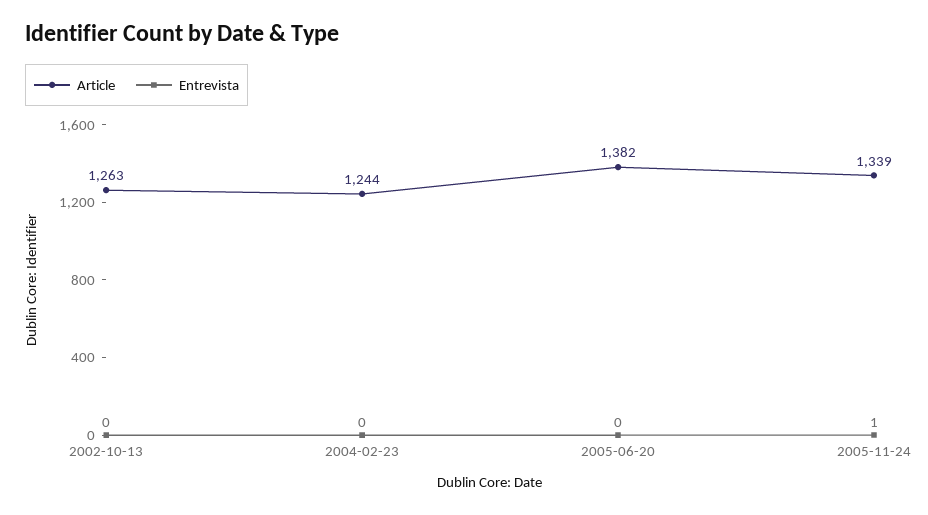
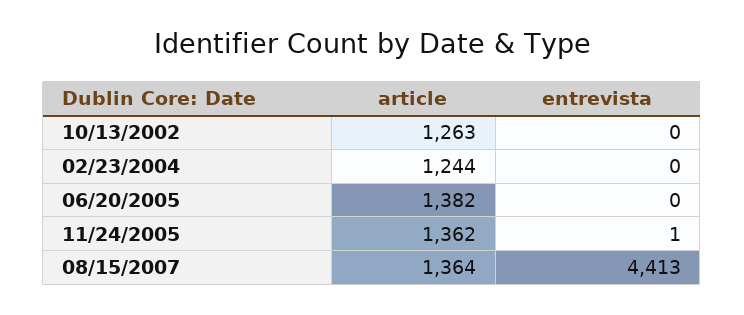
Article, 2005-11-24: 1339 -> 1362
Article, 08/15/2007: none -> 1364
Entrevista, 08/15/2007: none -> 4413

